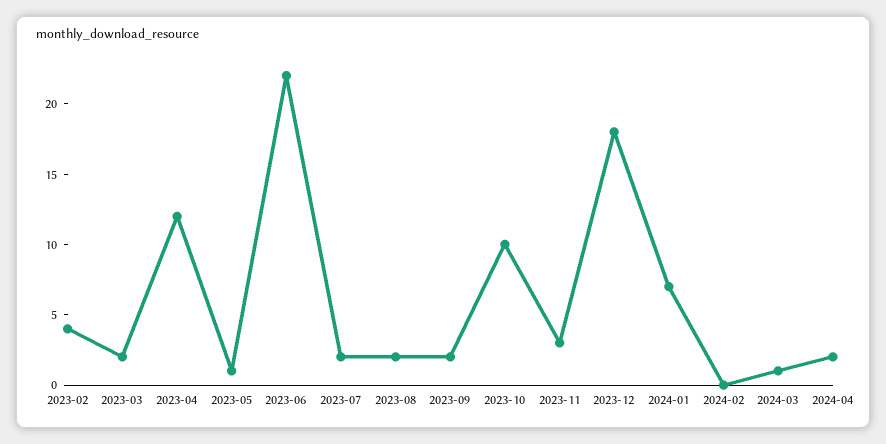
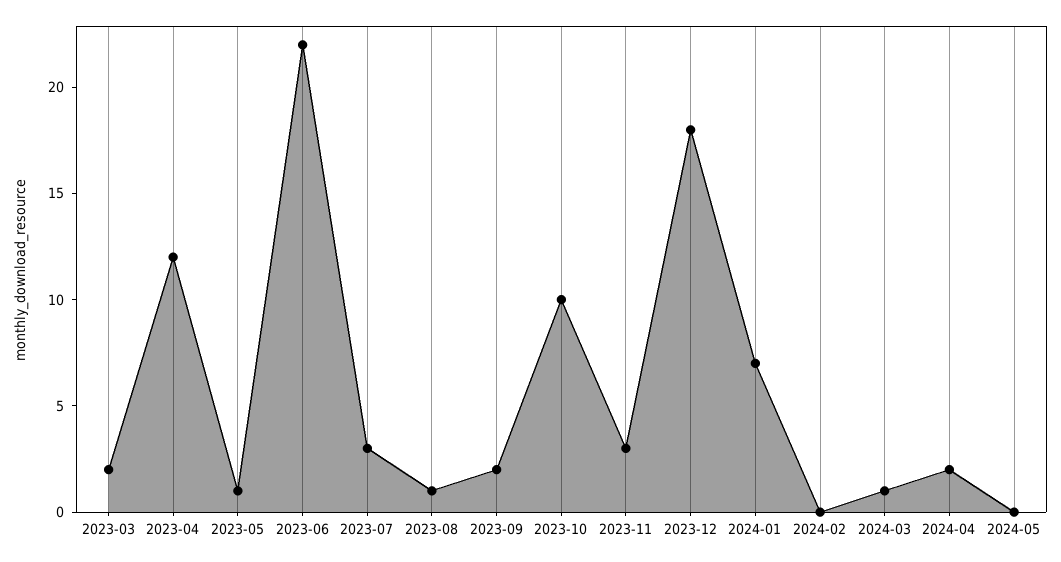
2023-02: 4 -> none
2023-07: 2 -> 3
2023-08: 2 -> 1
2024-05: none -> 0

